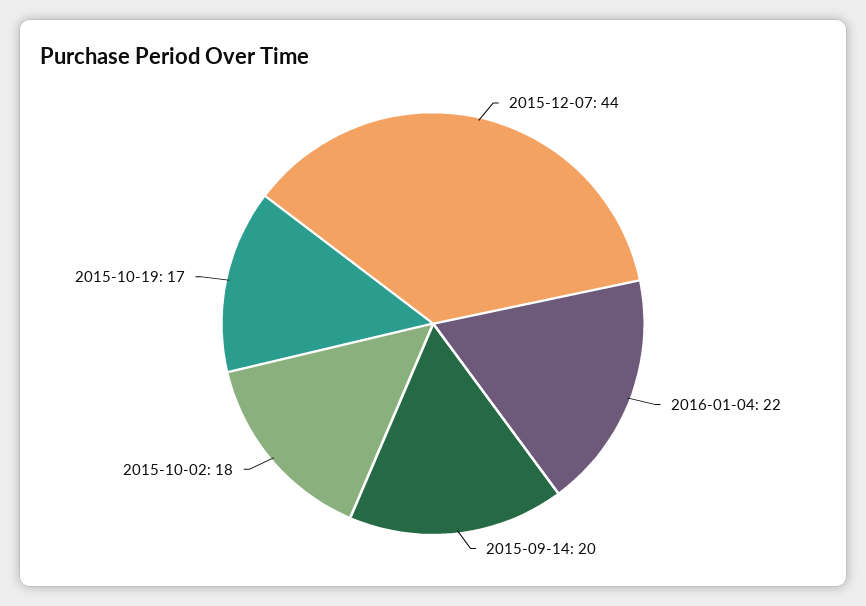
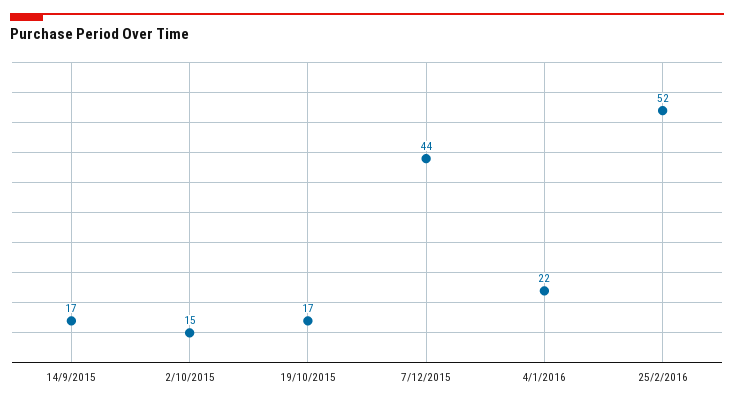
2015-09-14: 20 -> 17
2015-10-02: 18 -> 15
25/2/2016: none -> 52

